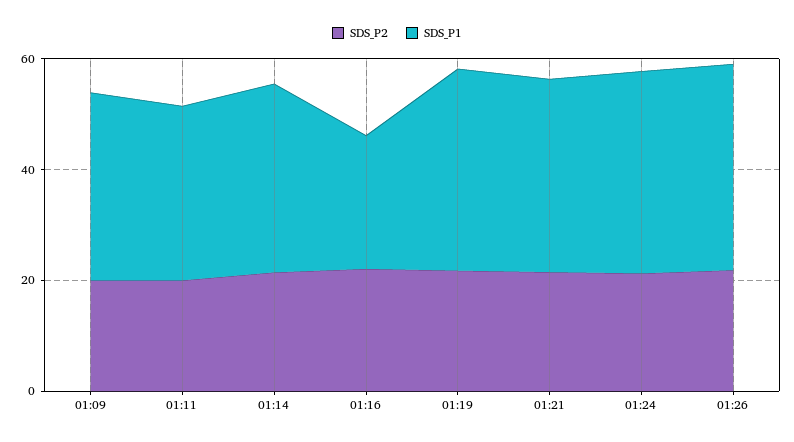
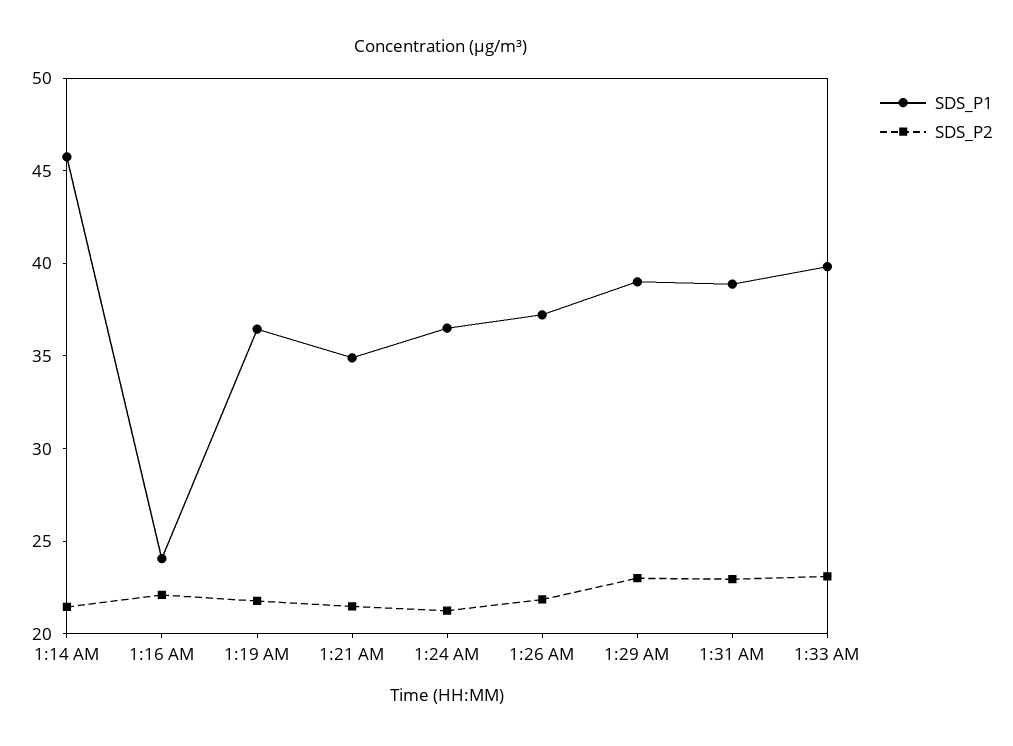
SDS_P2, 01:09: 20 -> none
SDS_P1, 01:09: 35 -> none
SDS_P2, 01:11: 20 -> none
SDS_P1, 01:11: 30 -> none
SDS_P1, 01:14: 35 -> 46
SDS_P1, 1:29 AM: none -> 39
SDS_P2, 1:29 AM: none -> 23
SDS_P1, 1:31 AM: none -> 39
SDS_P2, 1:31 AM: none -> 23
SDS_P1, 1:33 AM: none -> 40
SDS_P2, 1:33 AM: none -> 23

